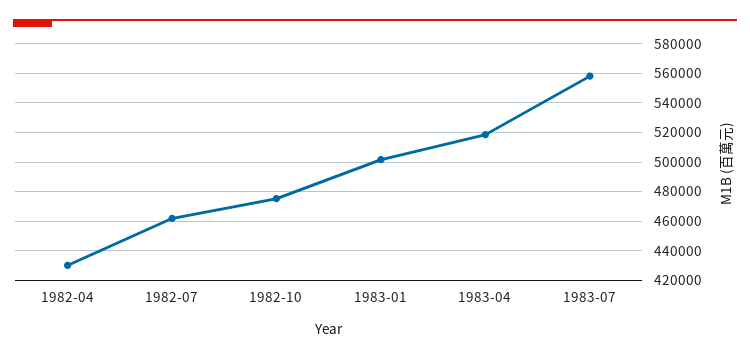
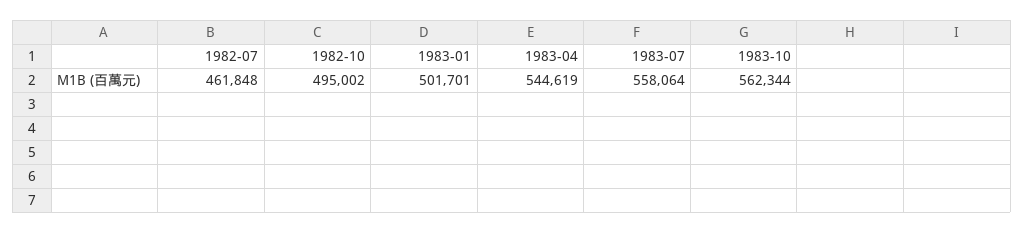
1982-04: 430000 -> none
1982-10: 475000 -> 495002
1983-04: 520000 -> 544619
1983-10: none -> 562344

